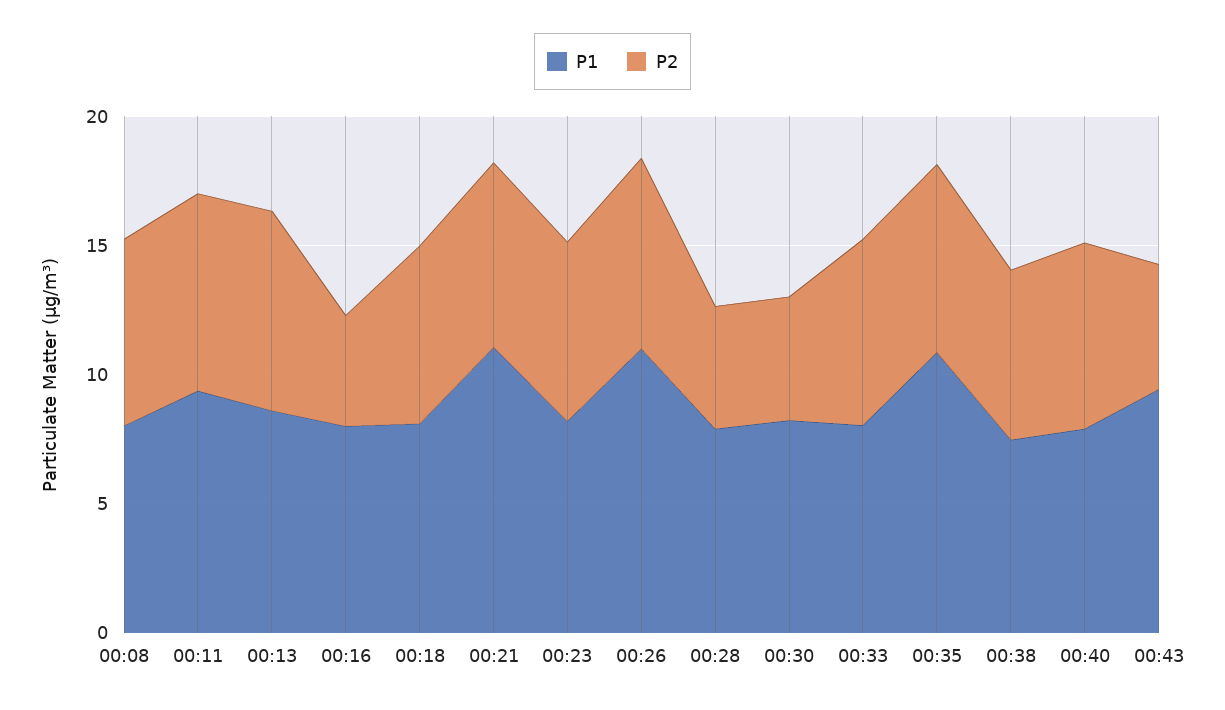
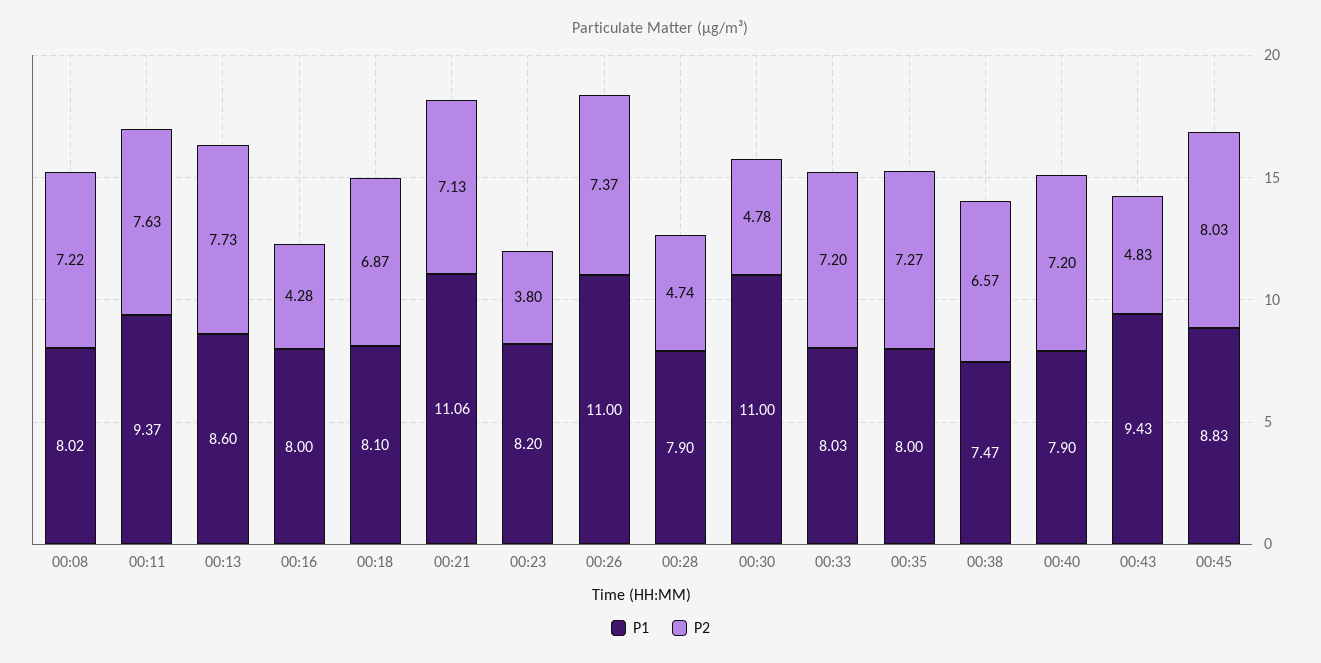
P2, 00:23: 7 -> 3.8
P1, 00:30: 8 -> 11
P1, 00:35: 11 -> 8
P1, 00:45: none -> 8.83
P2, 00:45: none -> 8.03

